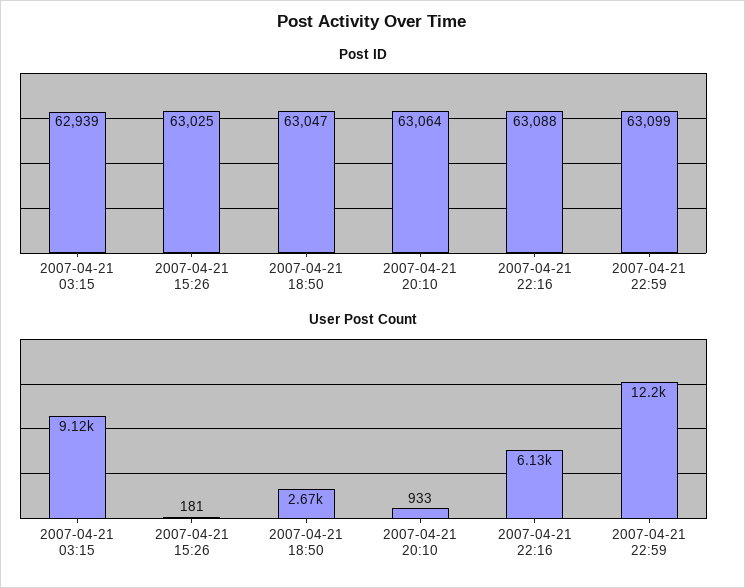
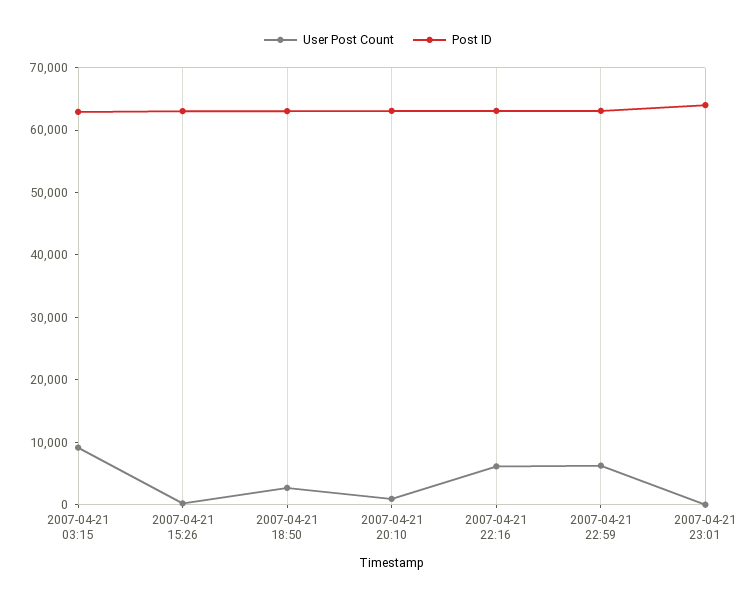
User Post Count, 2007-04-21 22:59: 12200 -> 6000
User Post Count, 2007-04-21 23:01: none -> 0
Post ID, 2007-04-21 23:01: none -> 64000

